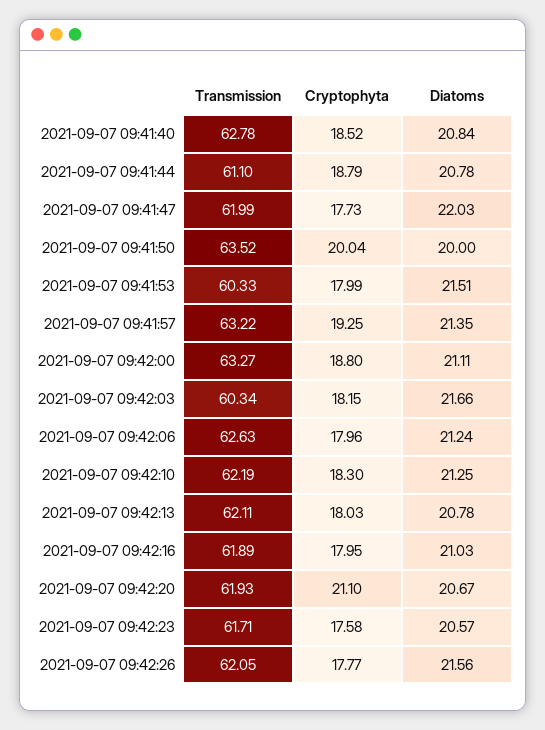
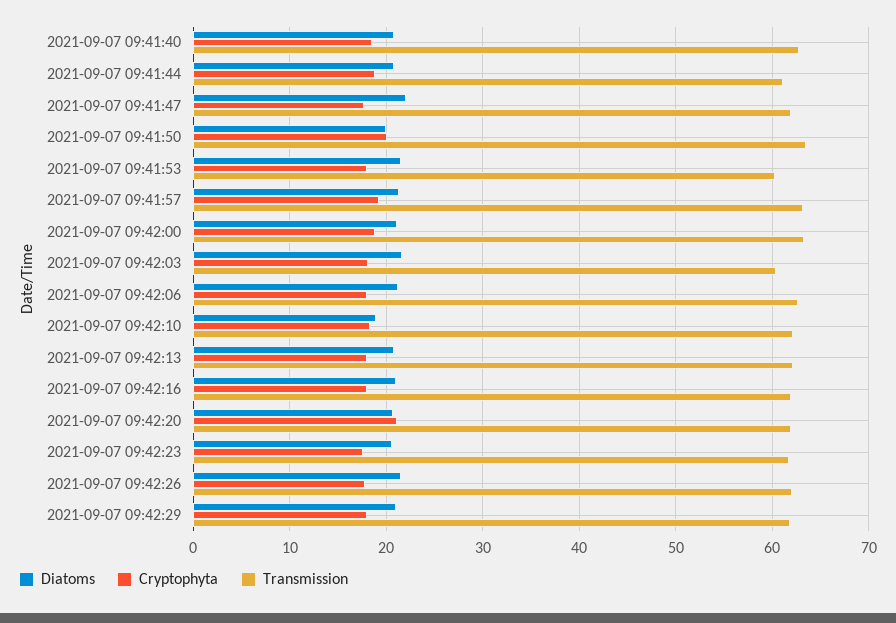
Diatoms, 2021-09-07 09:42:10: 21.25 -> 19
Diatoms, 2021-09-07 09:42:29: none -> 21
Cryptophyta, 2021-09-07 09:42:29: none -> 18
Transmission, 2021-09-07 09:42:29: none -> 62

